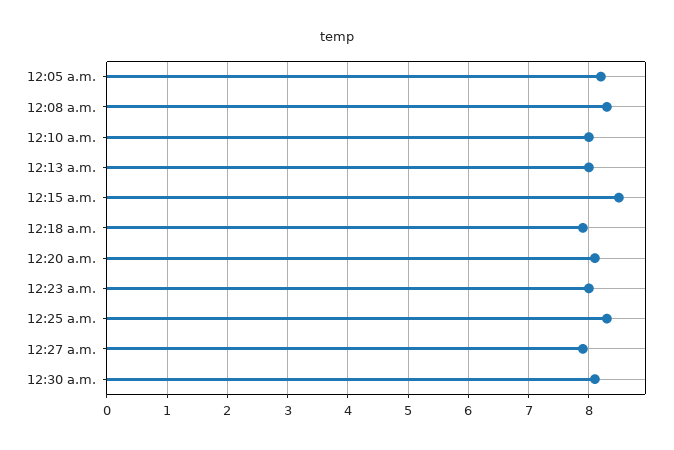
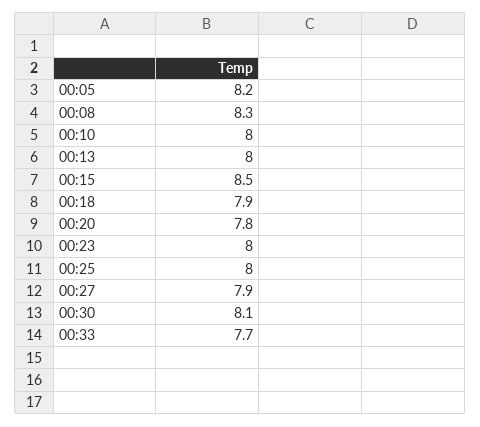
12:20 a.m.: 8.1 -> 7.8
12:25 a.m.: 8.3 -> 8
00:33: none -> 7.7

